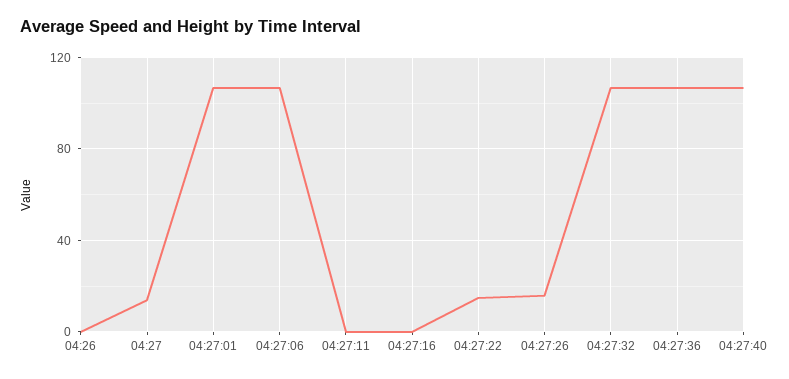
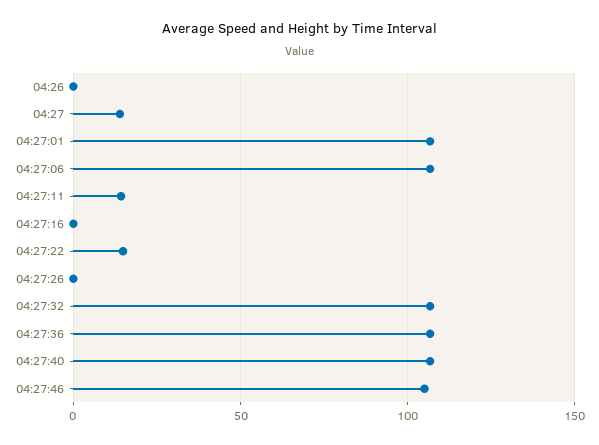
04:27:11: 0 -> 15
04:27:26: 15 -> 0
04:27:46: none -> 105

